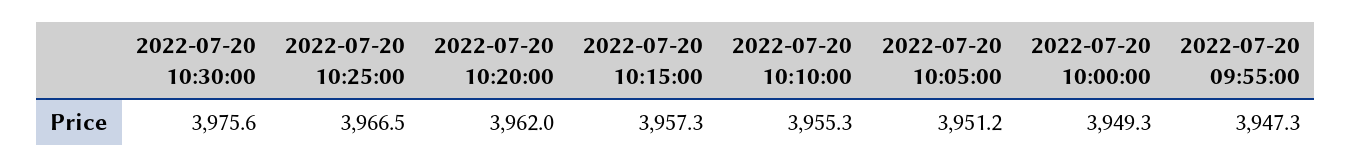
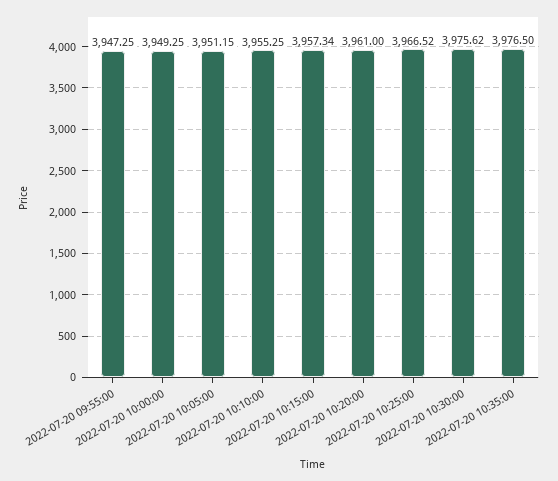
2022-07-20 10:20:00: 3962 -> 3961
2022-07-20 10:35:00: none -> 3976.5

